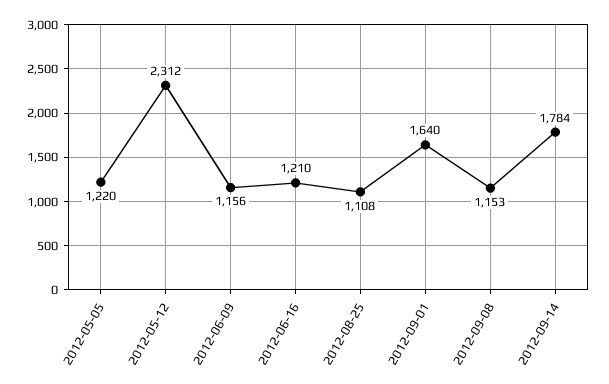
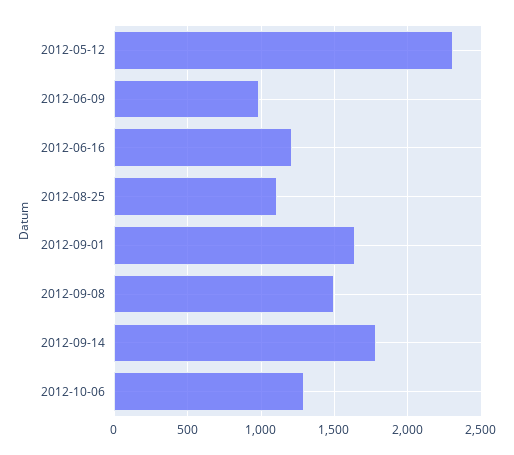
2012-05-05: 1220 -> none
2012-06-09: 1156 -> 1000
2012-09-08: 1153 -> 1500
2012-10-06: none -> 1300

